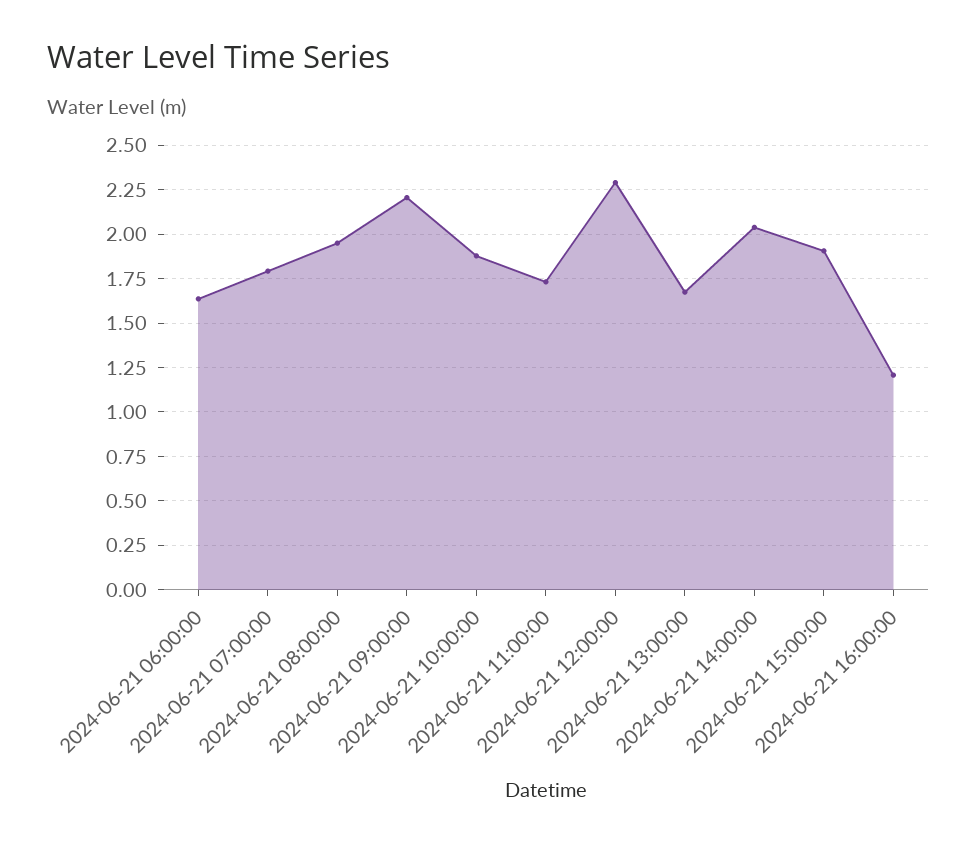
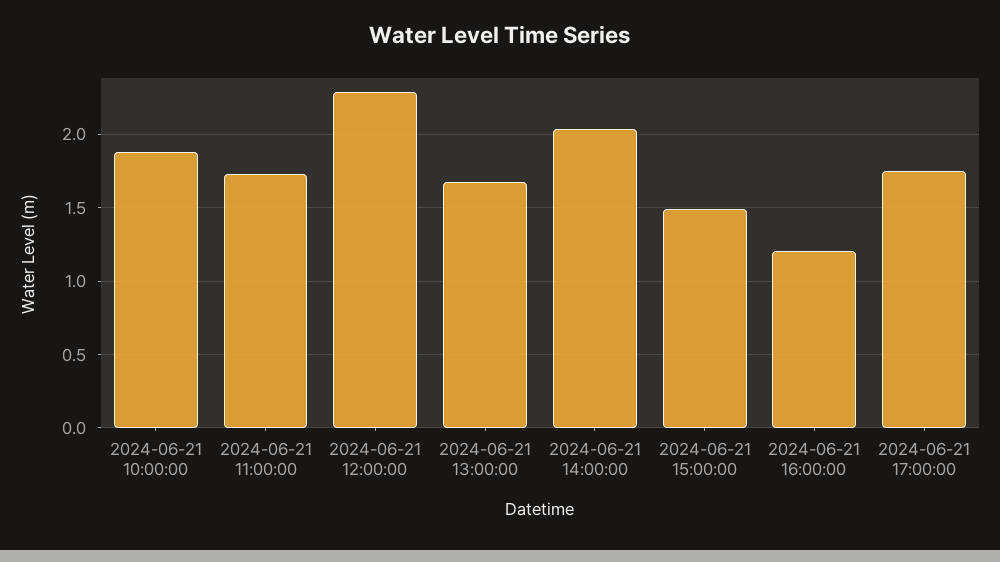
2024-06-21 06:00:00: 1.65 -> none
2024-06-21 07:00:00: 1.8 -> none
2024-06-21 08:00:00: 1.95 -> none
2024-06-21 09:00:00: 2.2 -> none
2024-06-21 15:00:00: 1.9 -> 1.5
2024-06-21 17:00:00: none -> 1.75

